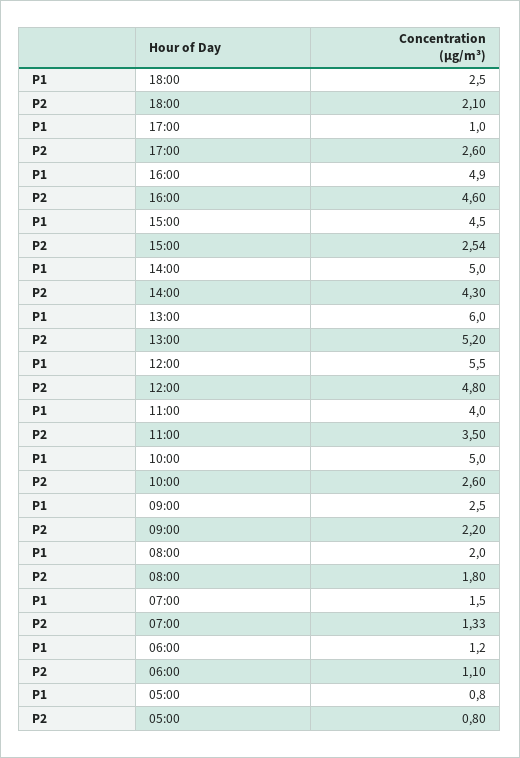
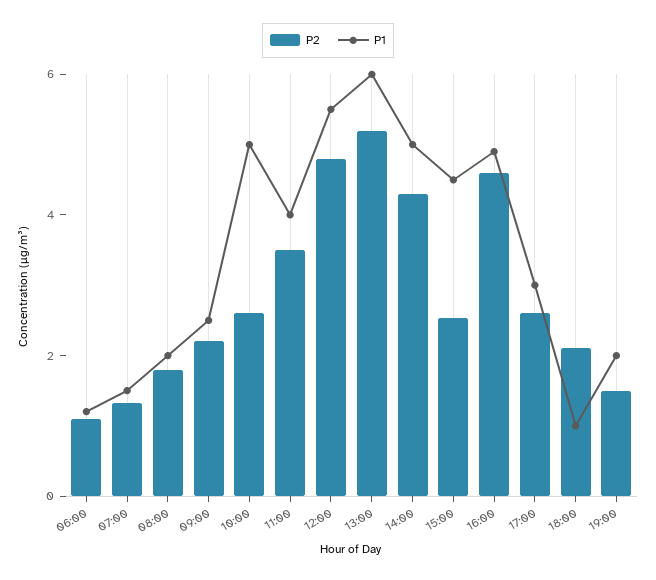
P1, 18:00: 2.5 -> 1
P1, 17:00: 1 -> 3
P1, 05:00: 0.8 -> none
P2, 05:00: 0.8 -> none
P2, 19:00: none -> 1.5
P1, 19:00: none -> 2

